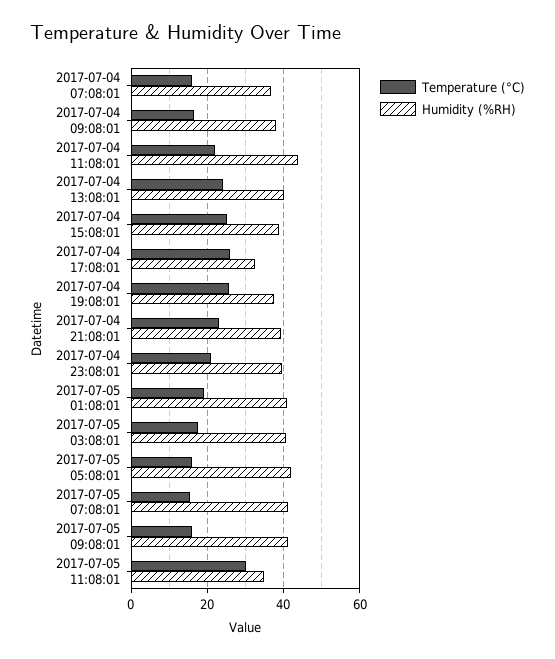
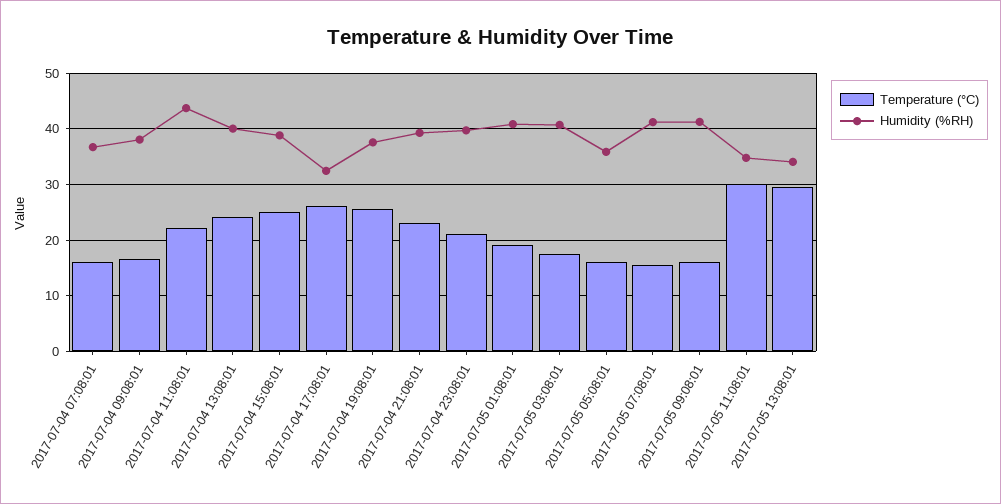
Humidity (%RH), 2017-07-05 05:08:01: 42 -> 36
Temperature (°C), 2017-07-05 13:08:01: none -> 30
Humidity (%RH), 2017-07-05 13:08:01: none -> 34

